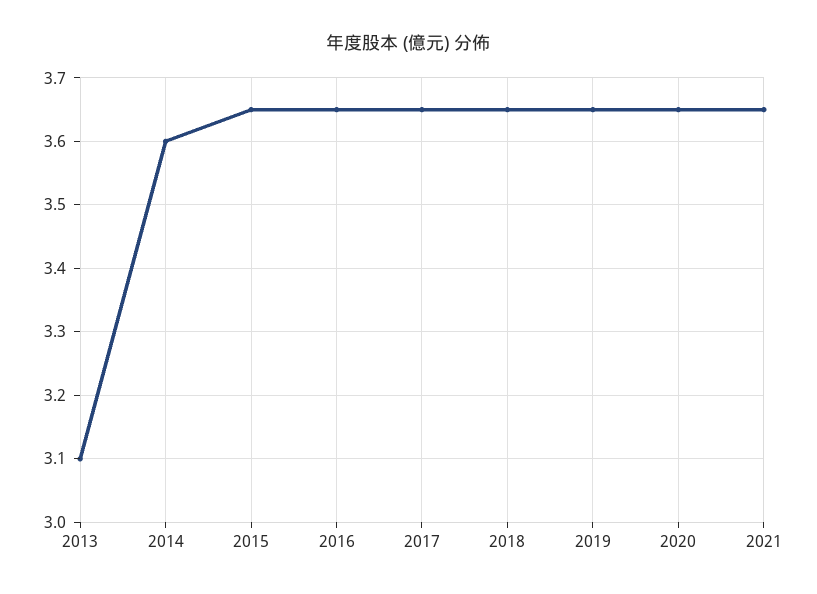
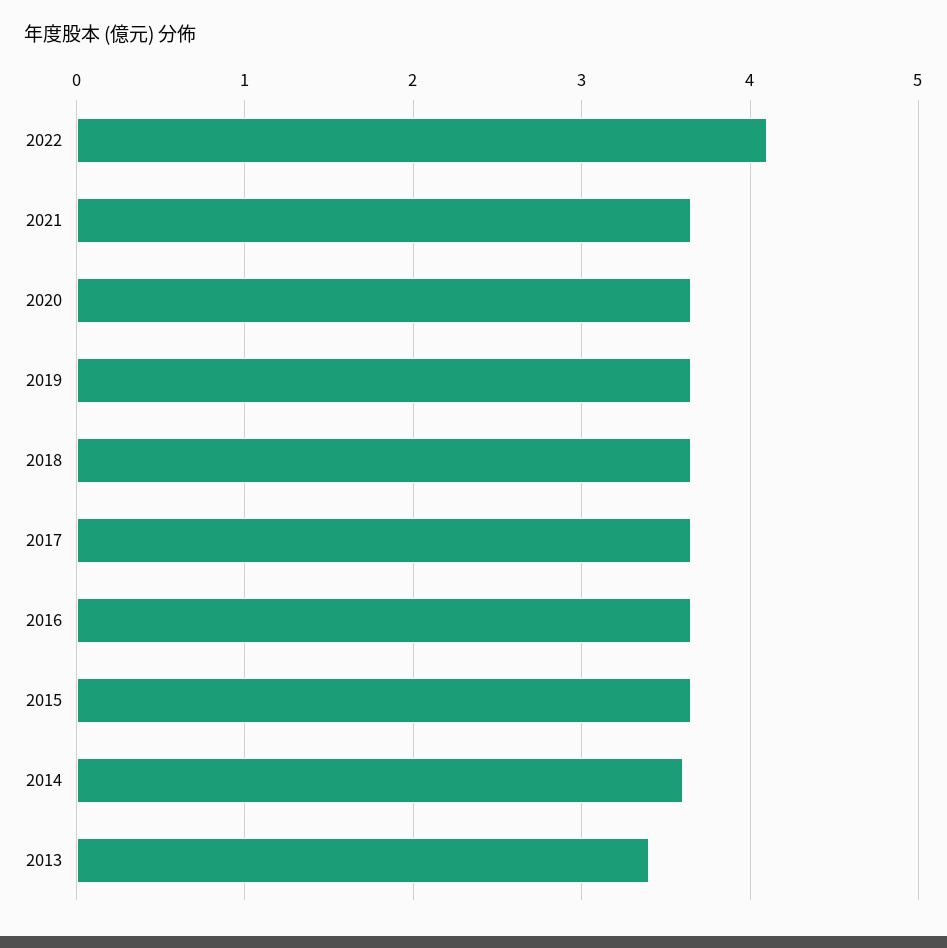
2013: 3.1 -> 3.4
2022: none -> 4.1

